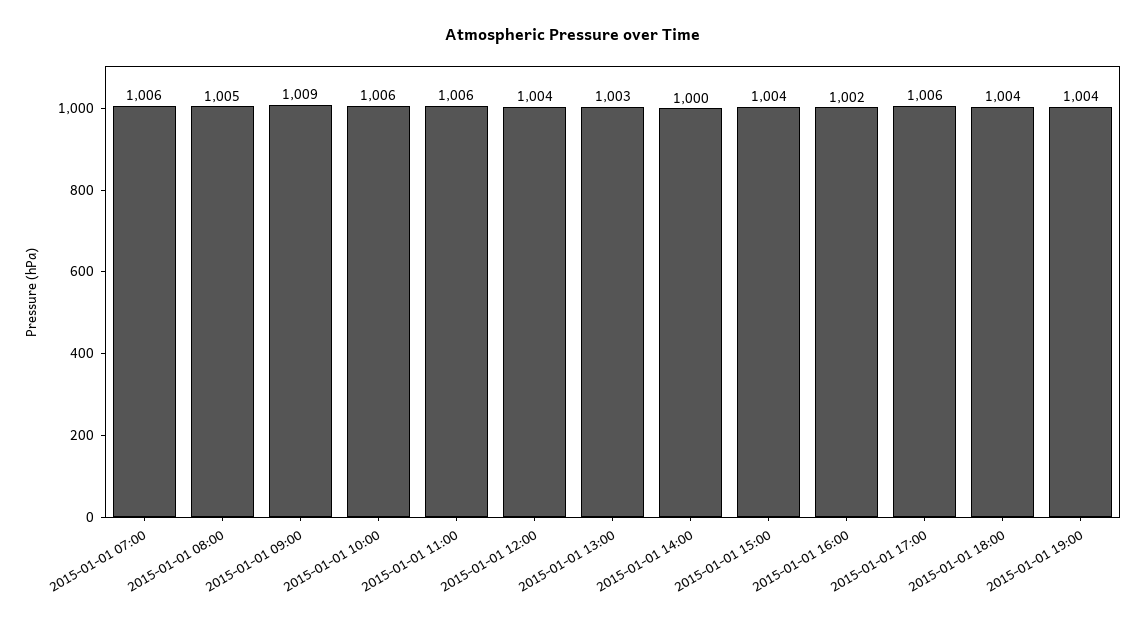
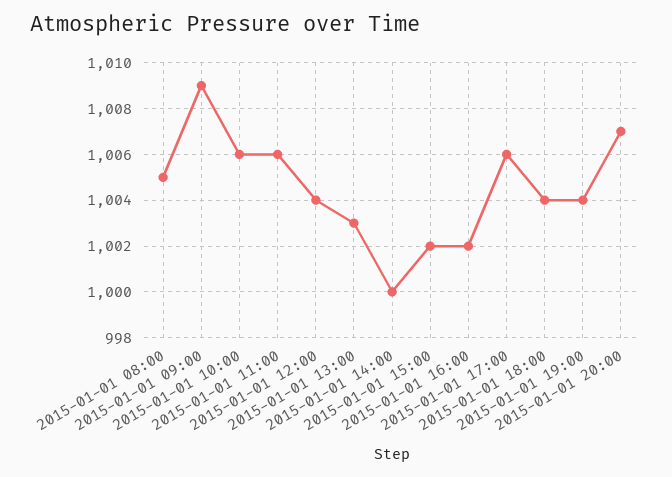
2015-01-01 07:00: 1006 -> none
2015-01-01 15:00: 1004 -> 1002
2015-01-01 20:00: none -> 1007

